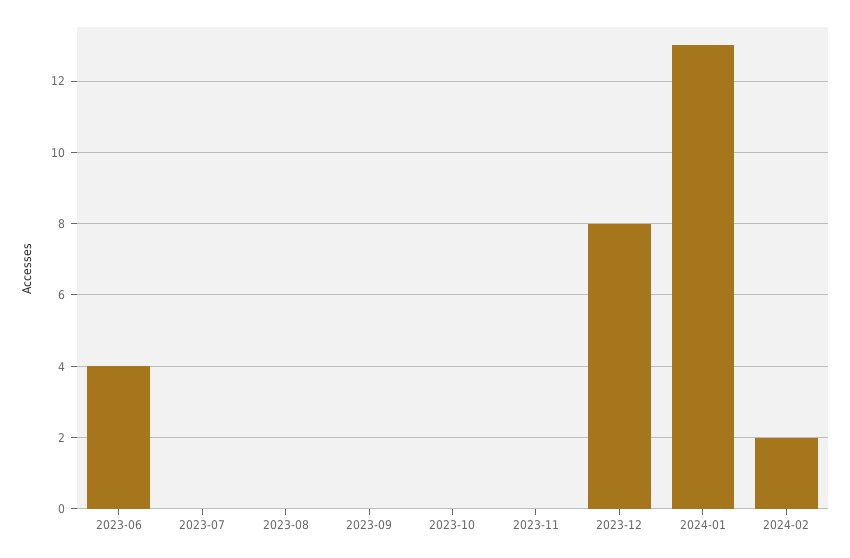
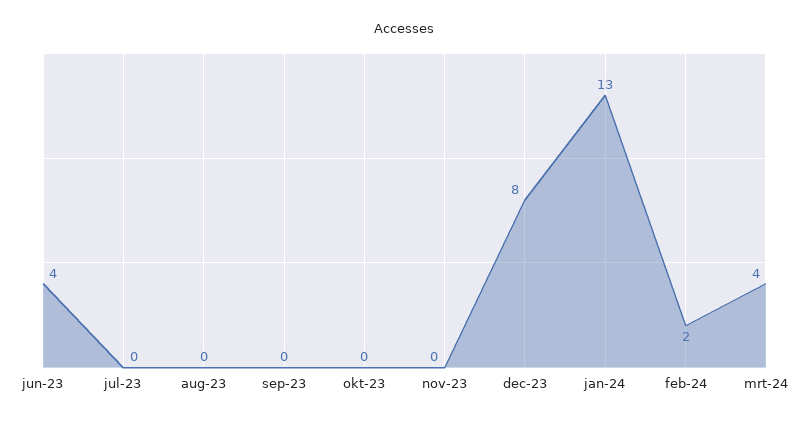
mrt-24: none -> 4

